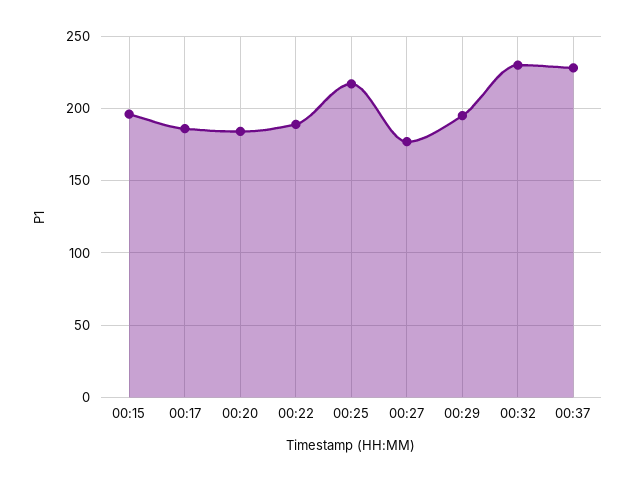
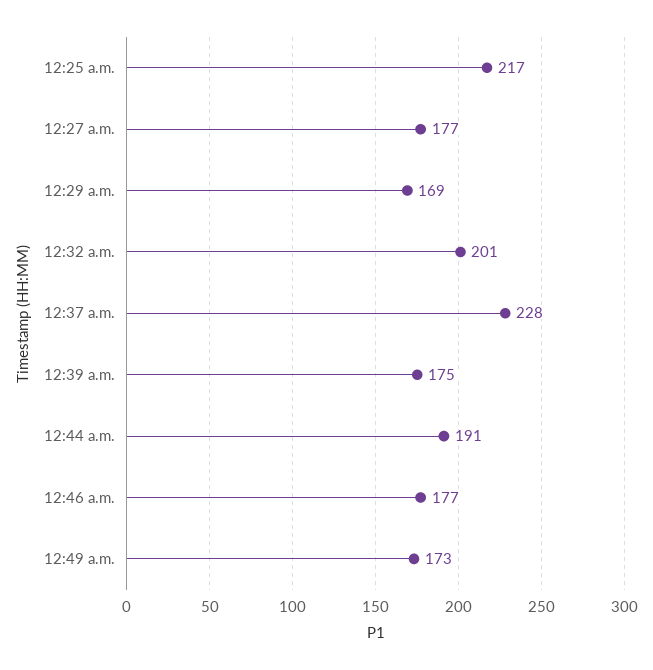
00:15: 195 -> none
00:17: 185 -> none
00:20: 185 -> none
00:22: 190 -> none
00:29: 195 -> 169
00:32: 230 -> 201
12:39 a.m.: none -> 175
12:44 a.m.: none -> 191
12:46 a.m.: none -> 177
12:49 a.m.: none -> 173

